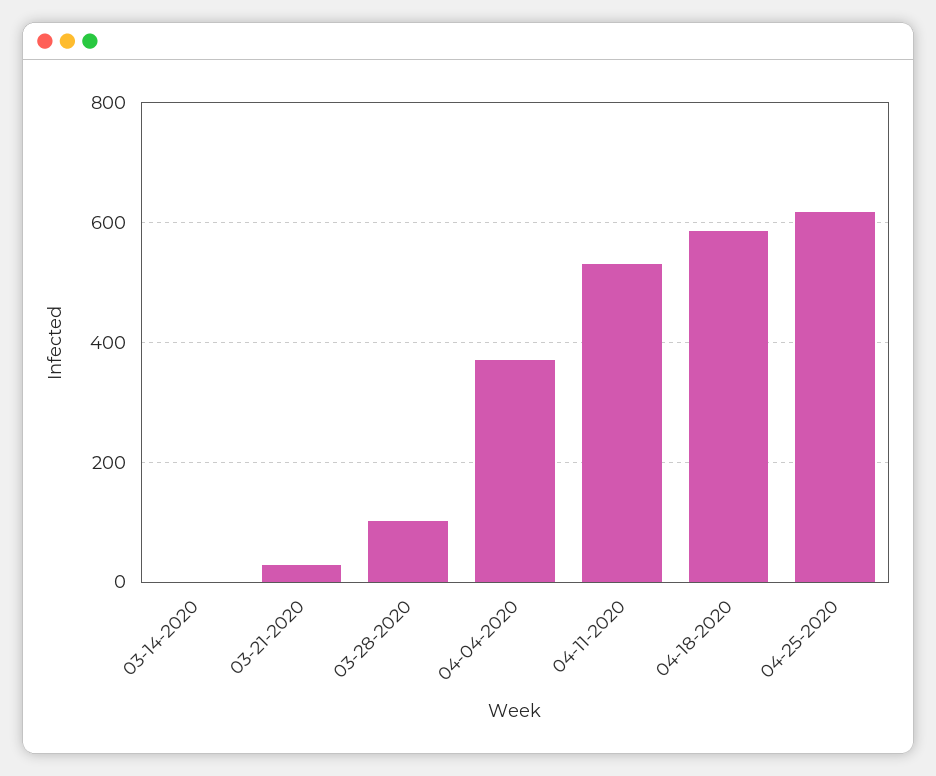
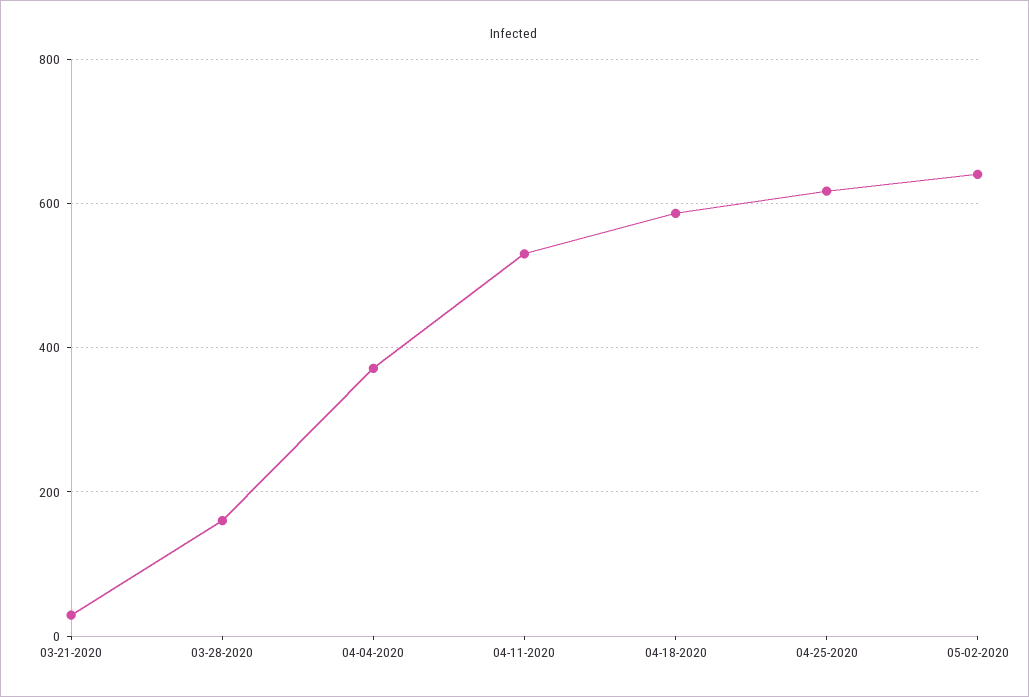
03-14-2020: 0 -> none
03-28-2020: 100 -> 160
05-02-2020: none -> 640

